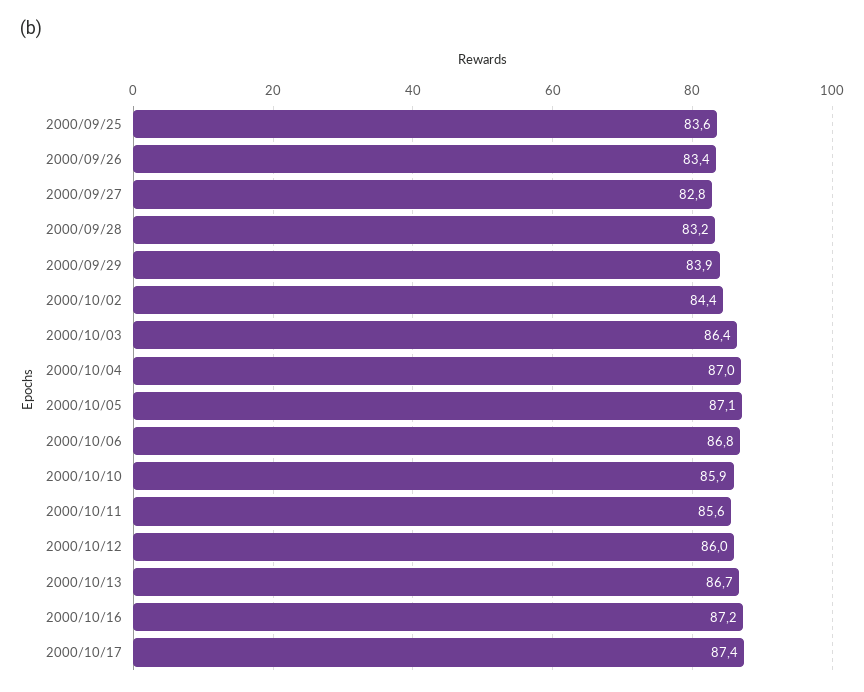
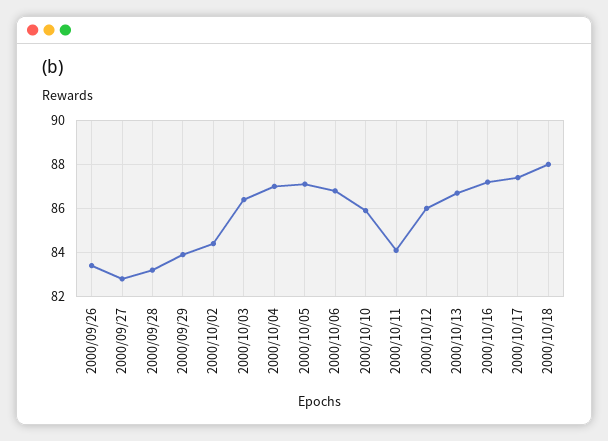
2000/09/25: 83.6 -> none
2000/10/11: 85.6 -> 84
2000/10/18: none -> 88

